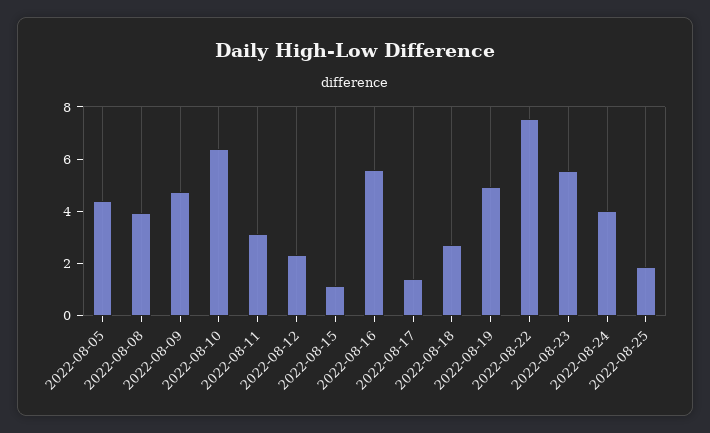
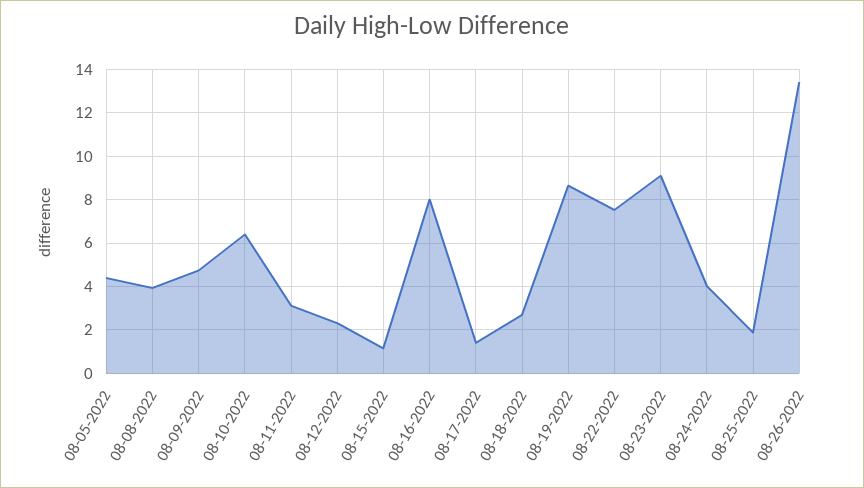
2022-08-16: 5.5 -> 8
2022-08-19: 5 -> 8.5
2022-08-23: 5.5 -> 9
08-26-2022: none -> 13.5

